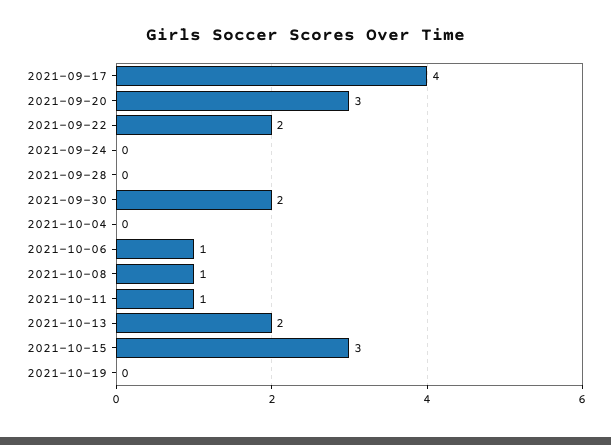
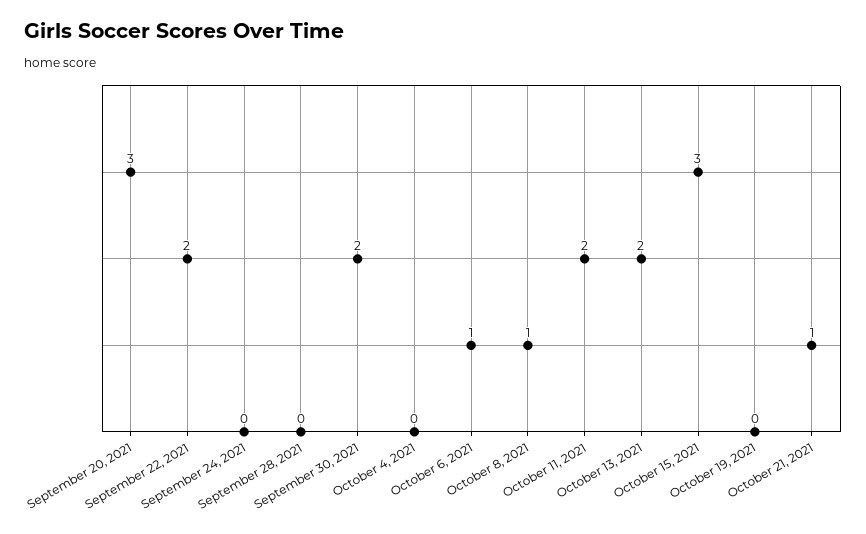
2021-09-17: 4 -> none
2021-10-11: 1 -> 2
October 21, 2021: none -> 1

